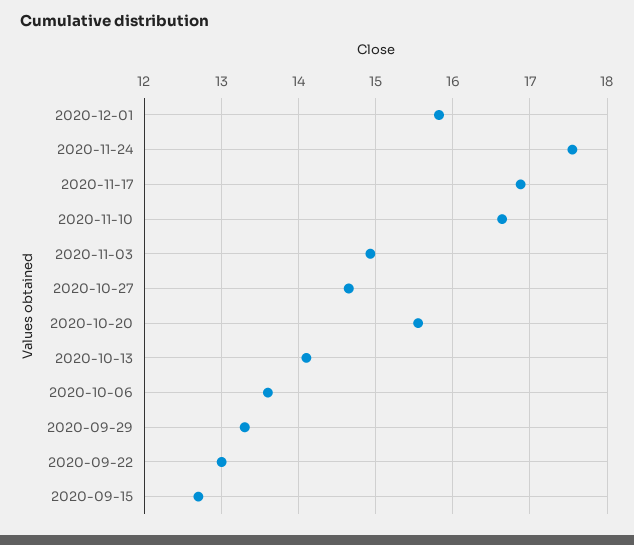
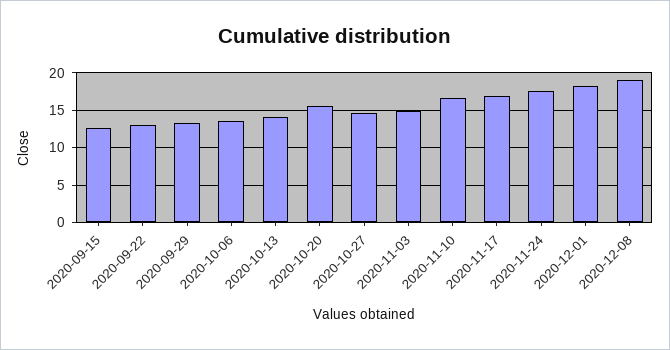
2020-12-01: 15.8 -> 18
2020-12-08: none -> 19

